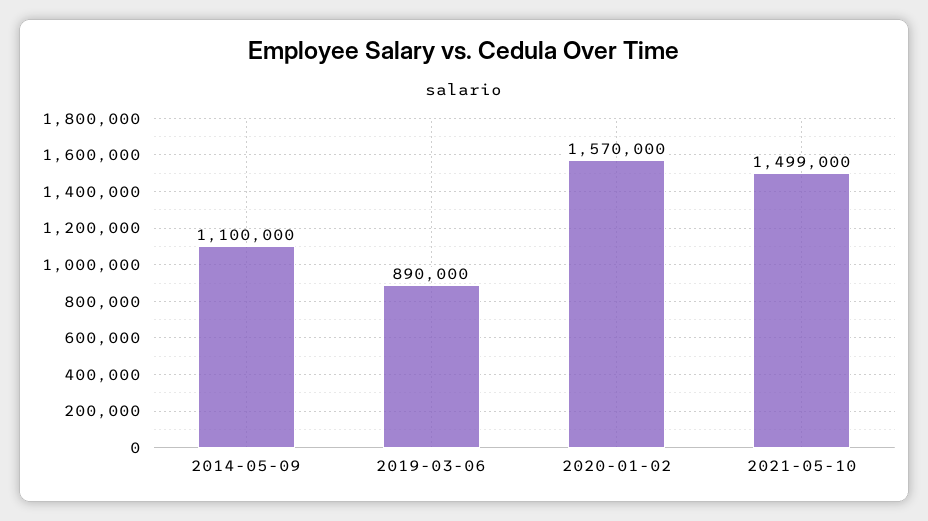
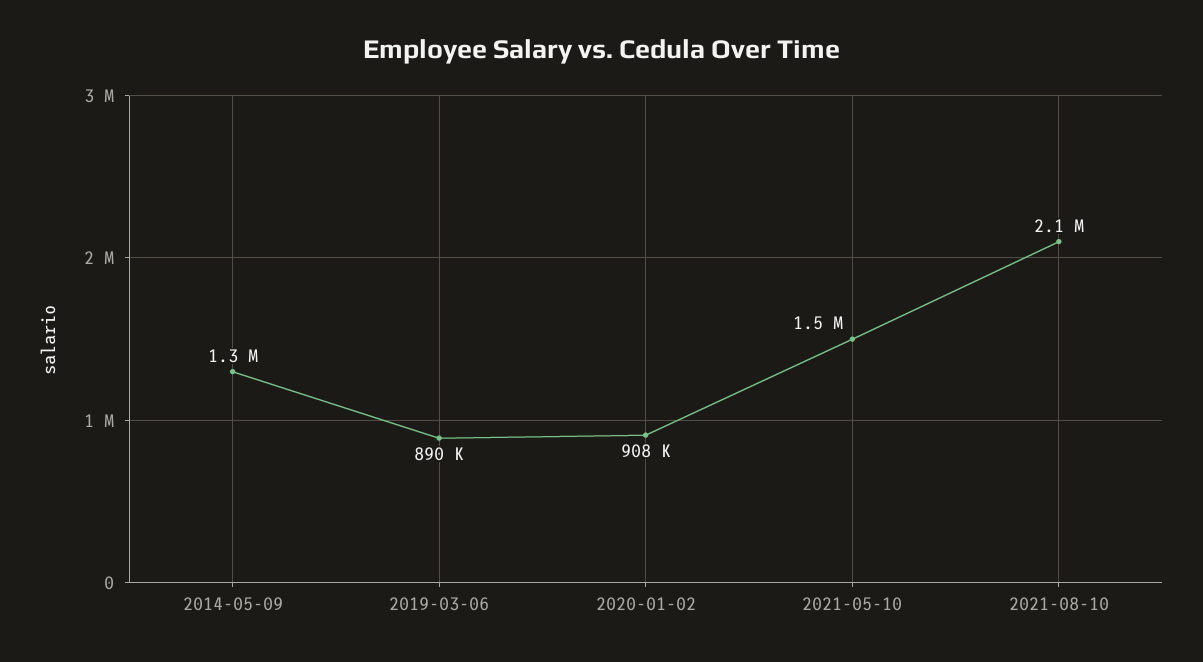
2014-05-09: 1100000 -> 1300000
2020-01-02: 1570000 -> 908000
2021-08-10: none -> 2100000

